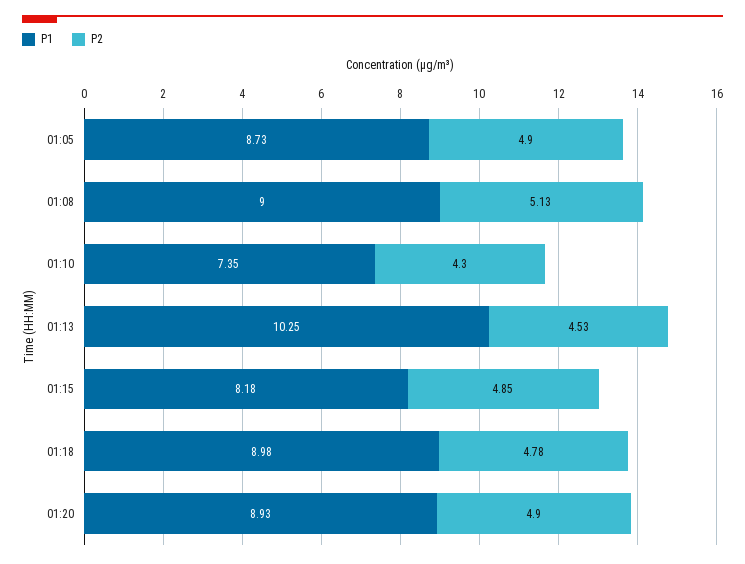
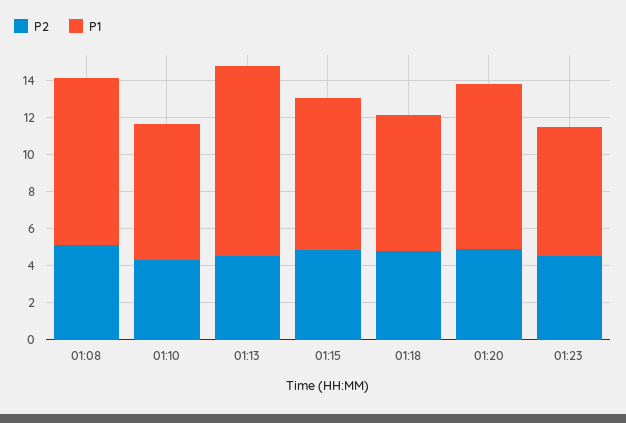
P1, 01:05: 8.73 -> none
P2, 01:05: 4.9 -> none
P1, 01:18: 8.98 -> 7.5
P2, 01:23: none -> 4.5
P1, 01:23: none -> 7

